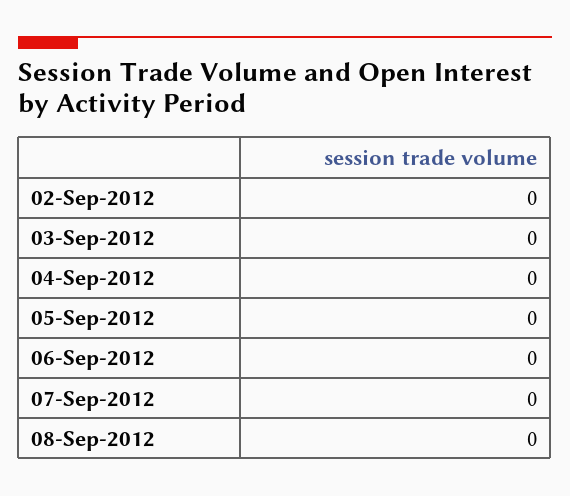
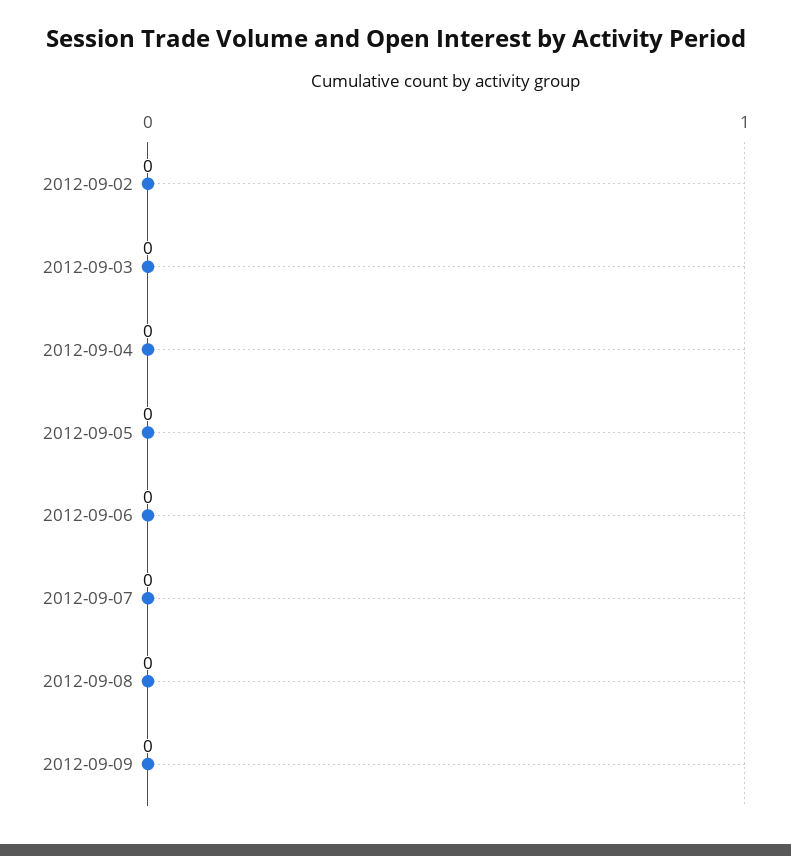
2012-09-09: none -> 0

